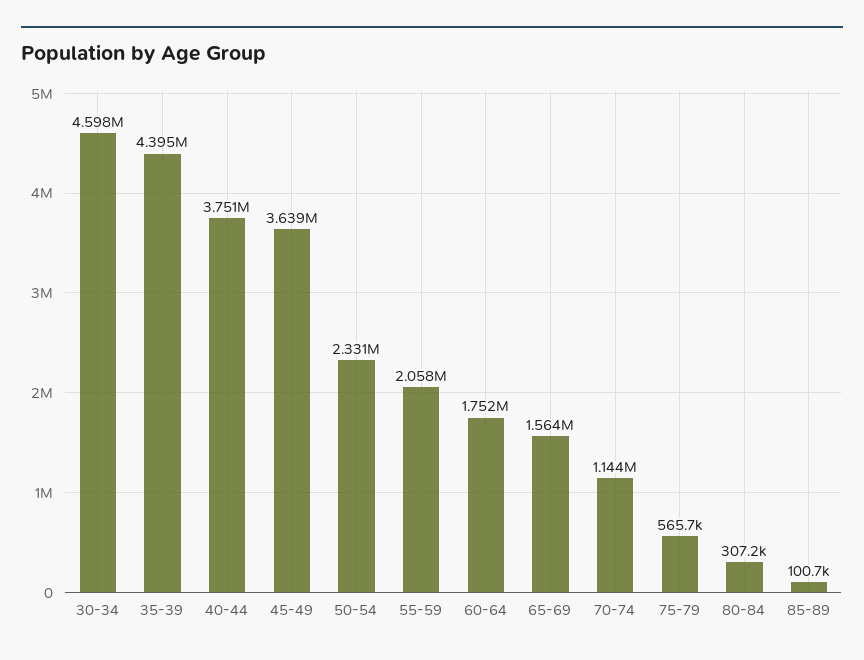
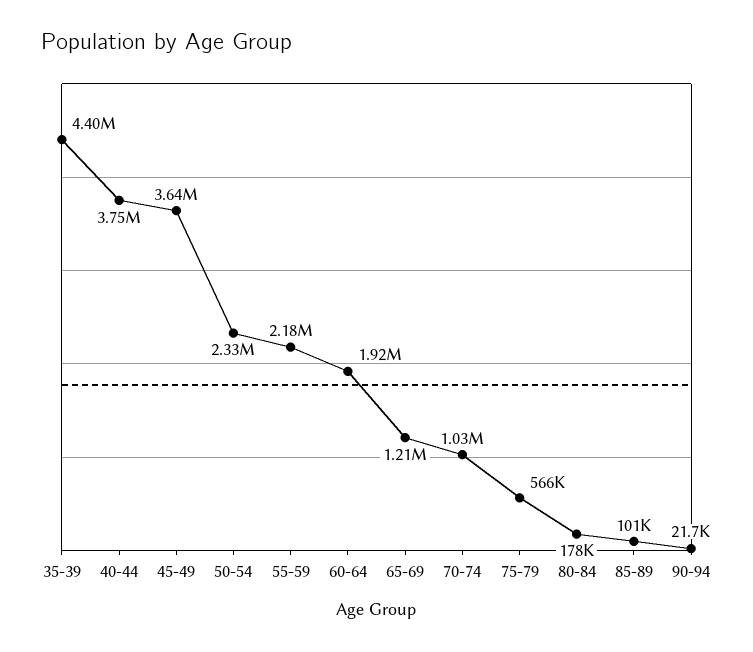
30-34: 4598000 -> none
55-59: 2058000 -> 2180000
60-64: 1752000 -> 1920000
65-69: 1564000 -> 1210000
70-74: 1144000 -> 1030000
80-84: 307200 -> 178000
90-94: none -> 21700

